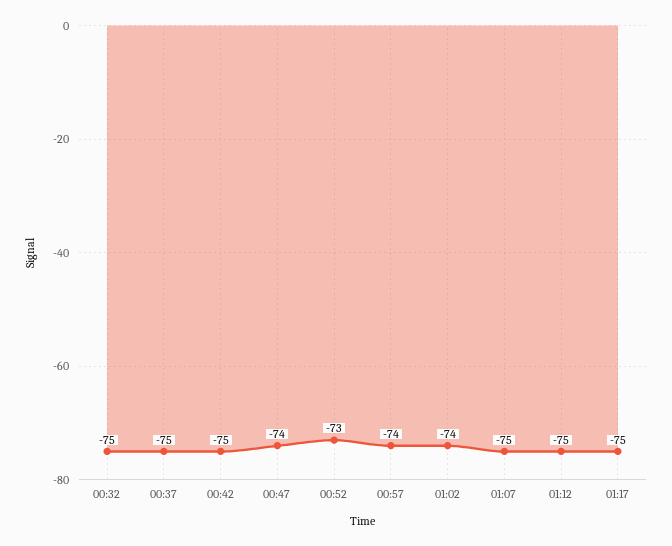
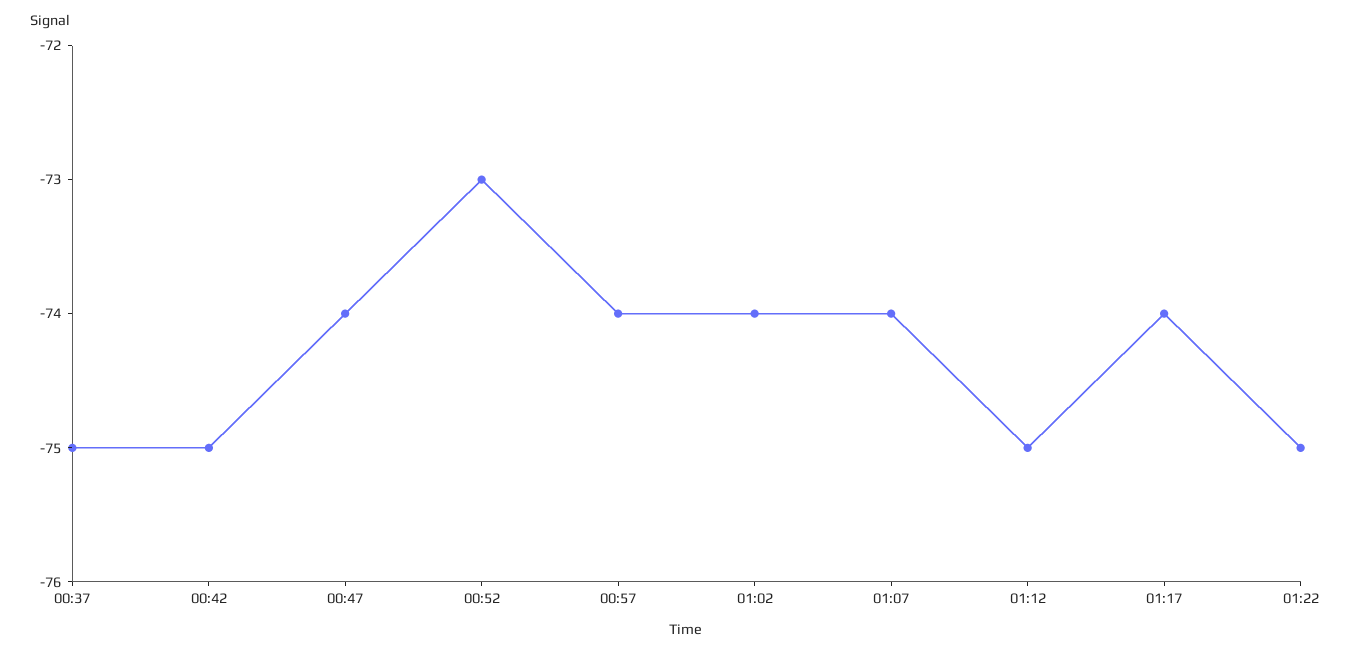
00:32: -75 -> none
01:07: -75 -> -74
01:17: -75 -> -74
01:22: none -> -75

